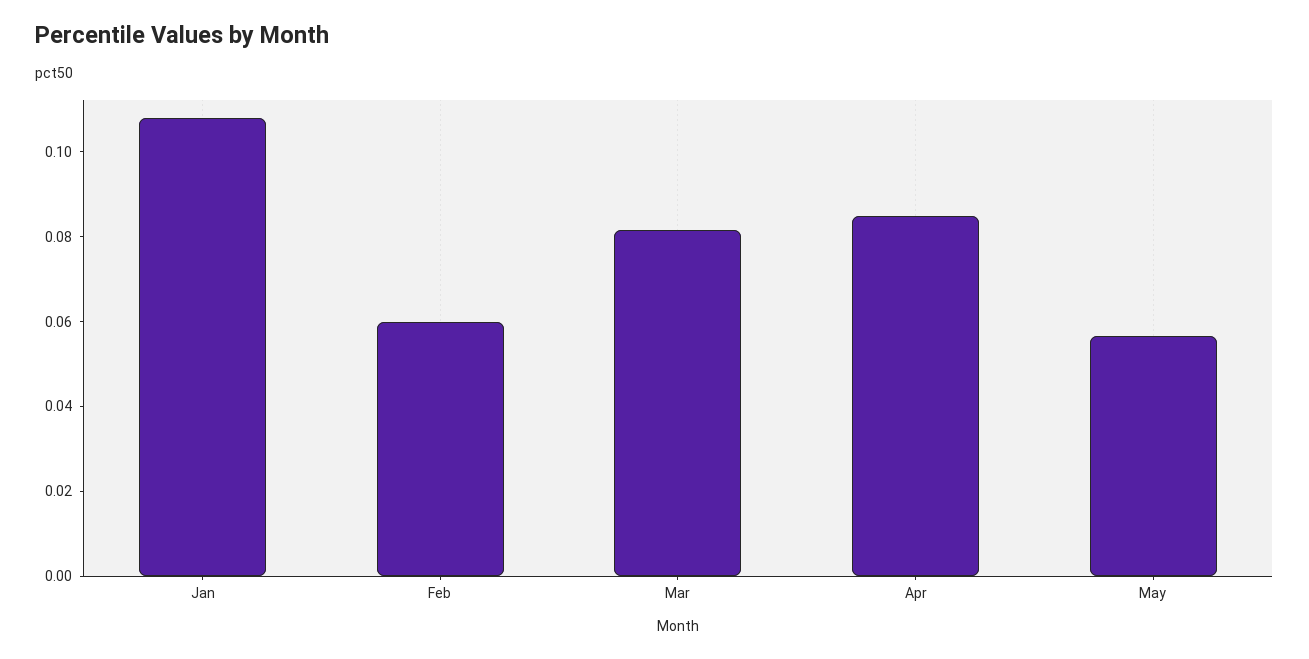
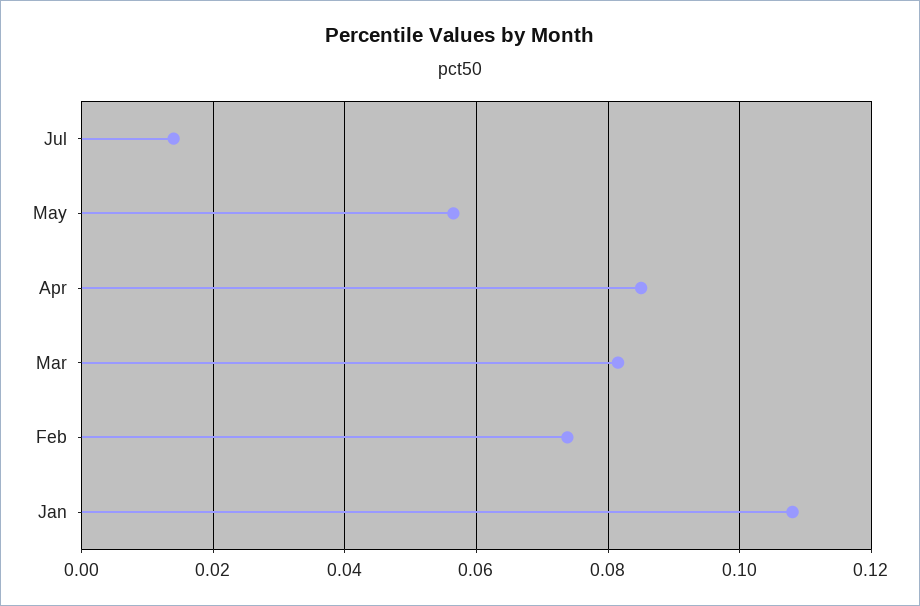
Feb: 0.06 -> 0.074
Jul: none -> 0.014

